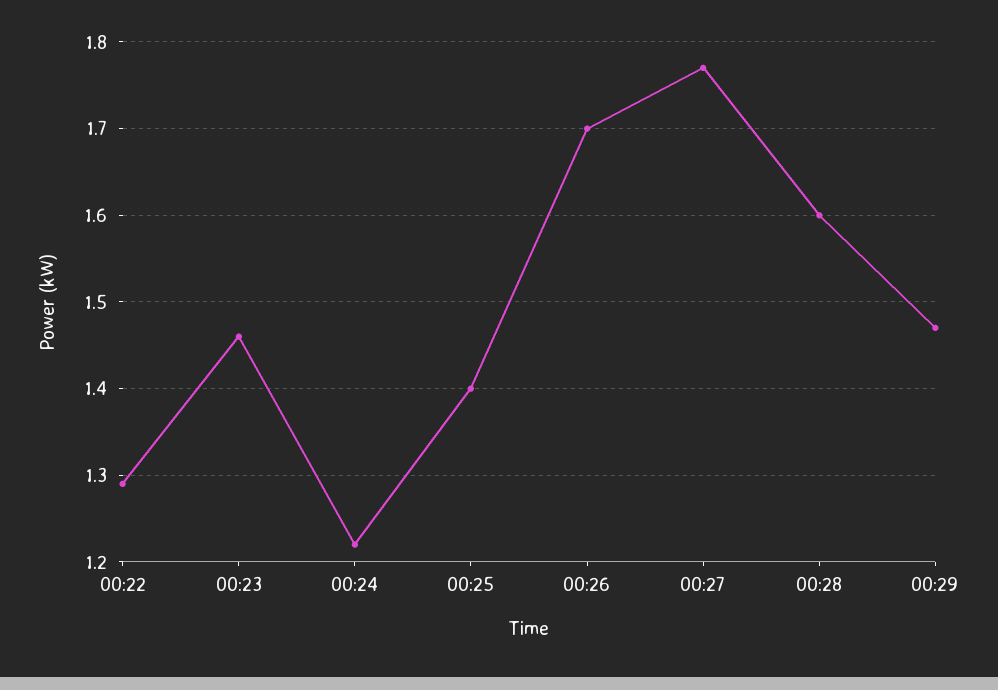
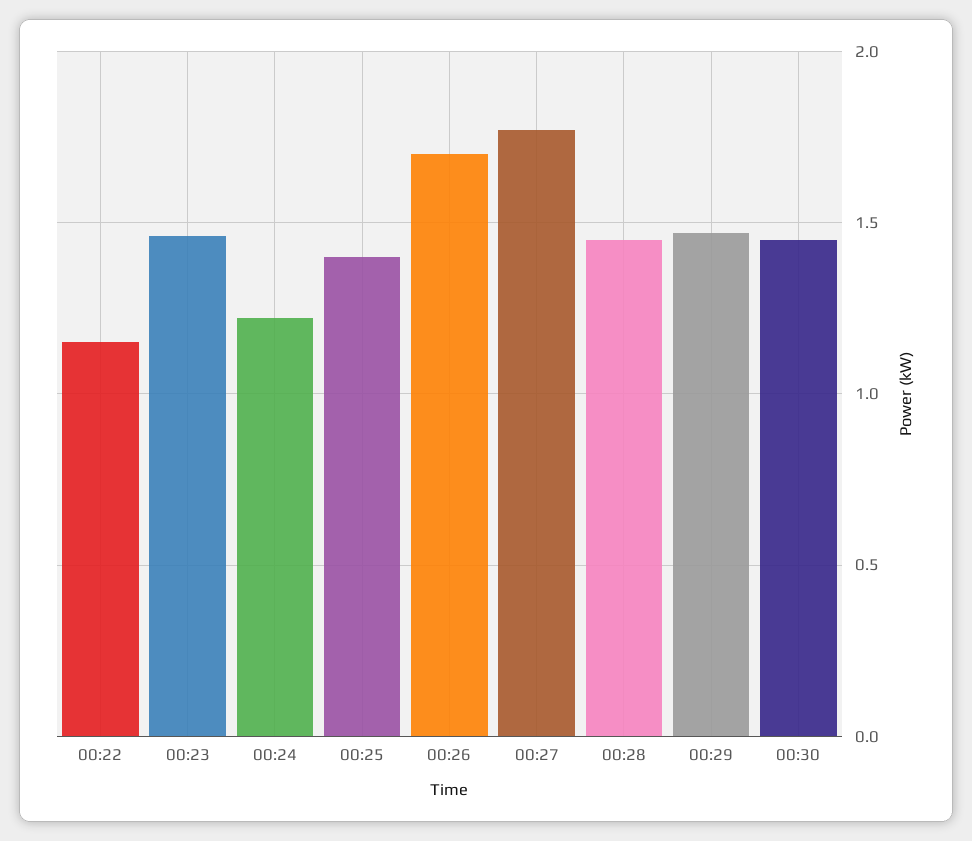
00:22: 1.29 -> 1.15
00:28: 1.6 -> 1.45
00:30: none -> 1.45

